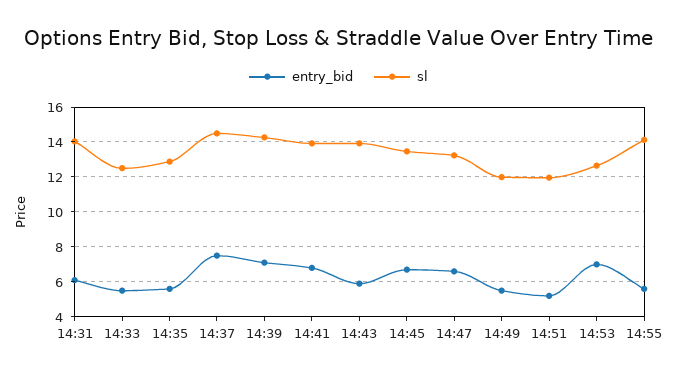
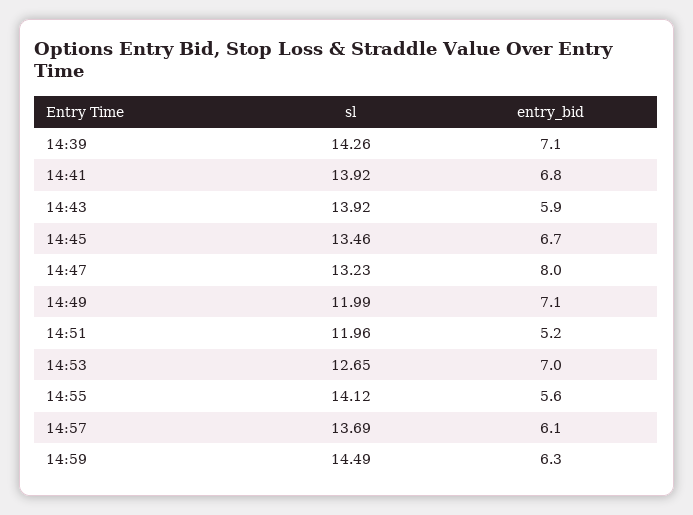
entry_bid, 14:31: 6 -> none
sl, 14:31: 14 -> none
entry_bid, 14:33: 5.5 -> none
sl, 14:33: 12.5 -> none
entry_bid, 14:35: 5.5 -> none
sl, 14:35: 13 -> none
entry_bid, 14:37: 7.5 -> none
sl, 14:37: 14.5 -> none
entry_bid, 14:47: 6.5 -> 8
entry_bid, 14:49: 5.5 -> 7.1
sl, 14:57: none -> 13.69
entry_bid, 14:57: none -> 6.1
sl, 14:59: none -> 14.49
entry_bid, 14:59: none -> 6.3

